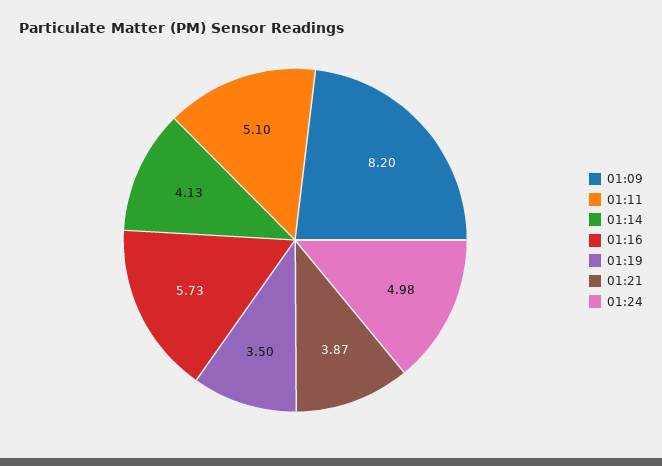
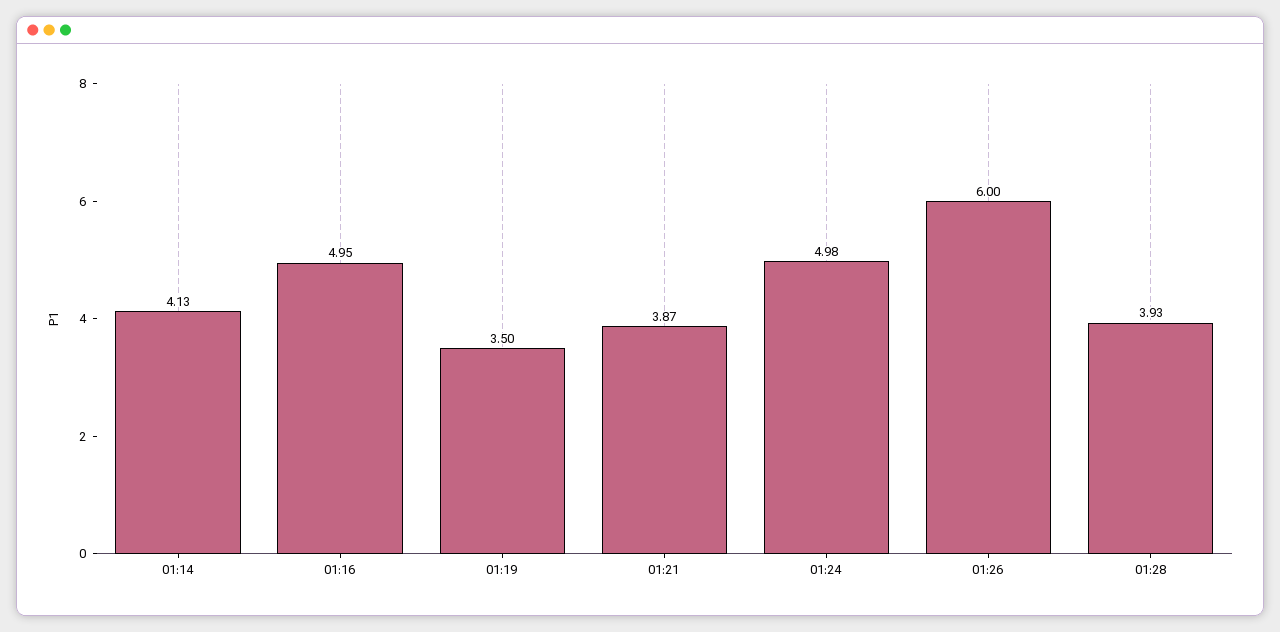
01:09: 8.2 -> none
01:11: 5.1 -> none
01:16: 5.73 -> 4.95
01:26: none -> 6
01:28: none -> 3.93

